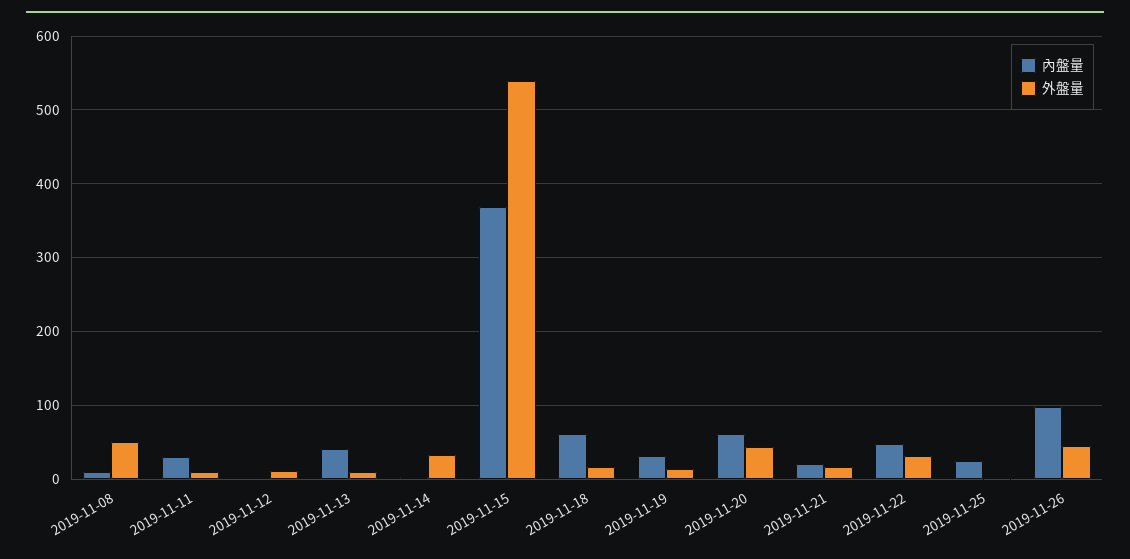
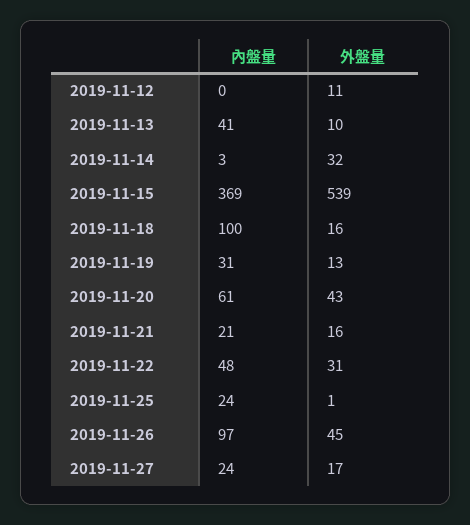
內盤量, 2019-11-08: 10 -> none
外盤量, 2019-11-08: 50 -> none
內盤量, 2019-11-11: 30 -> none
外盤量, 2019-11-11: 10 -> none
內盤量, 2019-11-18: 60 -> 100
內盤量, 2019-11-27: none -> 24
外盤量, 2019-11-27: none -> 17

